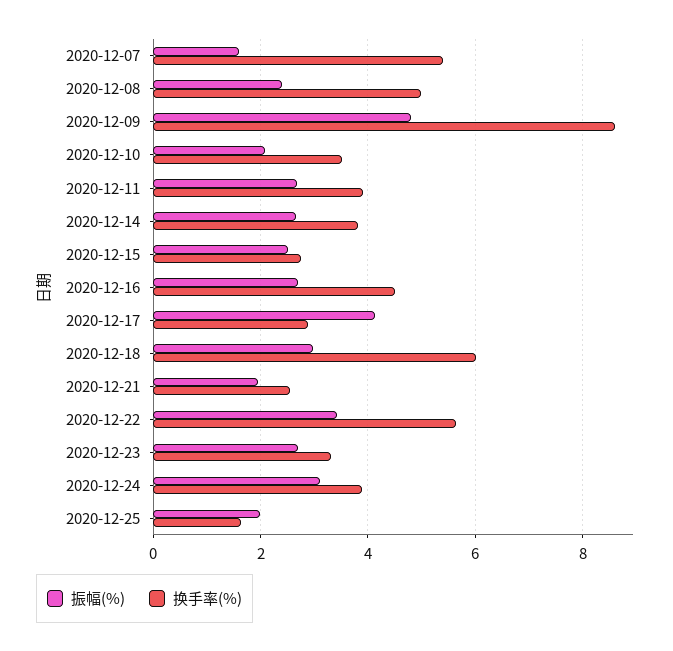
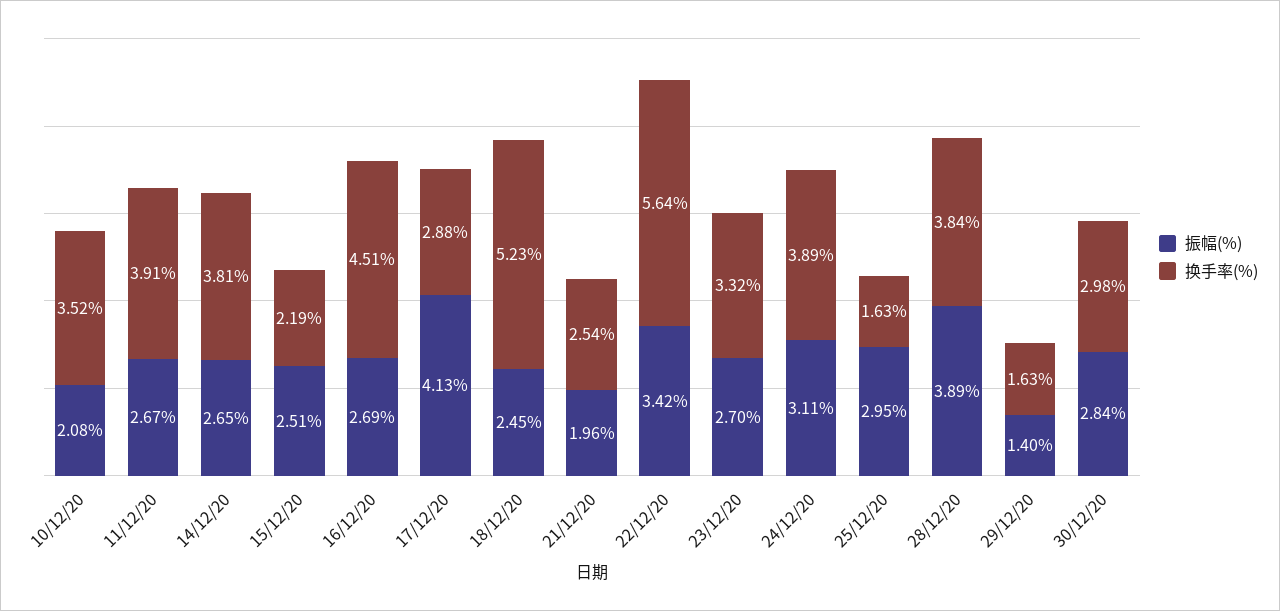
振幅(%), 2020-12-07: 1.6 -> none
换手率(%), 2020-12-07: 5.4 -> none
振幅(%), 2020-12-08: 2.4 -> none
换手率(%), 2020-12-08: 5 -> none
振幅(%), 2020-12-09: 4.8 -> none
换手率(%), 2020-12-09: 8.6 -> none
换手率(%), 2020-12-15: 2.8 -> 2.19
振幅(%), 2020-12-18: 3 -> 2.45
换手率(%), 2020-12-18: 6 -> 5.23
振幅(%), 2020-12-25: 2 -> 2.95
振幅(%), 28/12/20: none -> 3.89
换手率(%), 28/12/20: none -> 3.84
振幅(%), 29/12/20: none -> 1.4
换手率(%), 29/12/20: none -> 1.63
振幅(%), 30/12/20: none -> 2.84
换手率(%), 30/12/20: none -> 2.98

